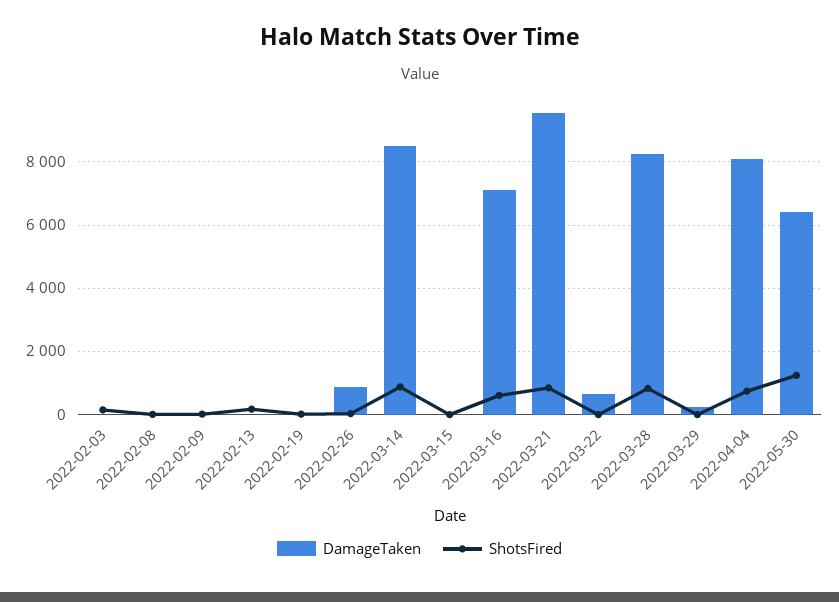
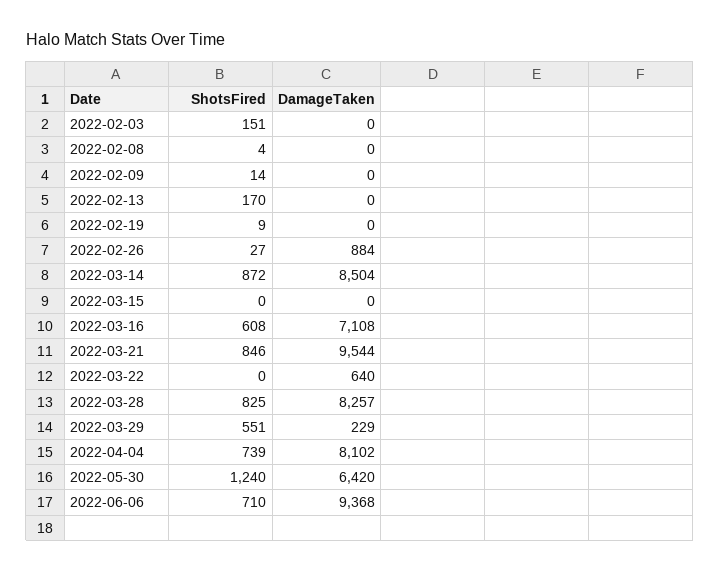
ShotsFired, 2022-03-29: 0 -> 551
ShotsFired, 2022-06-06: none -> 710
DamageTaken, 2022-06-06: none -> 9368

